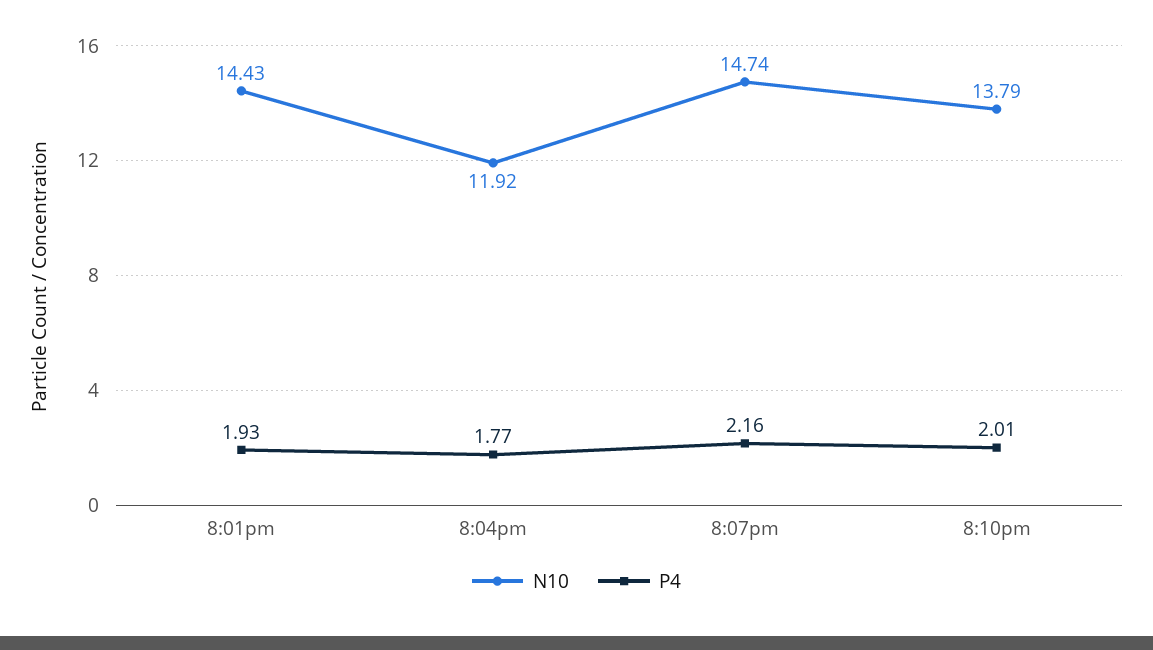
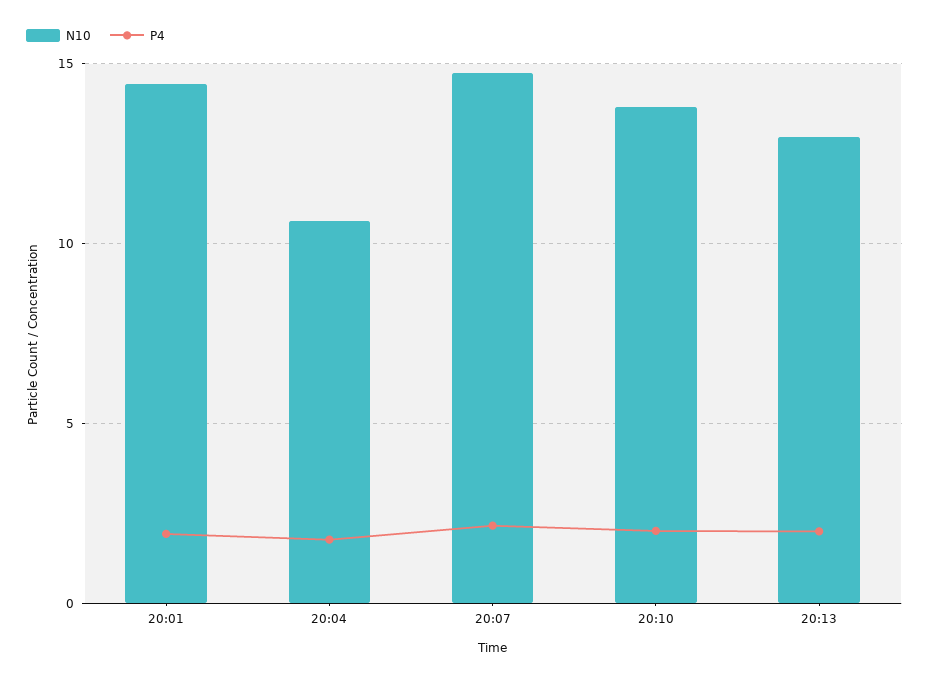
N10, 8:04pm: 11.92 -> 10.5
N10, 20:13: none -> 13
P4, 20:13: none -> 2

